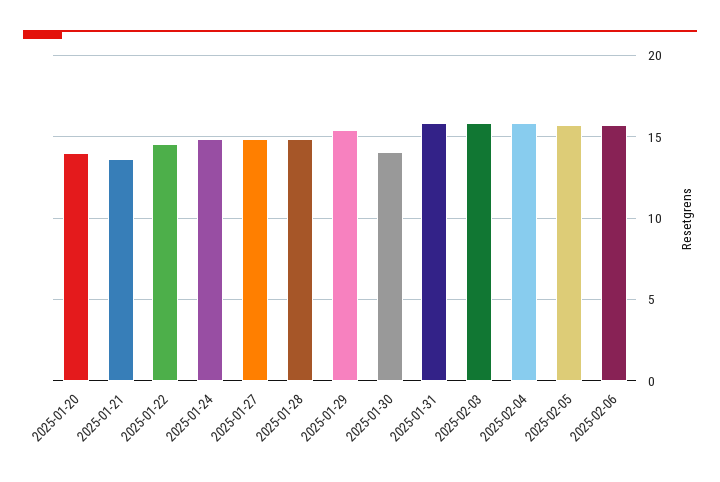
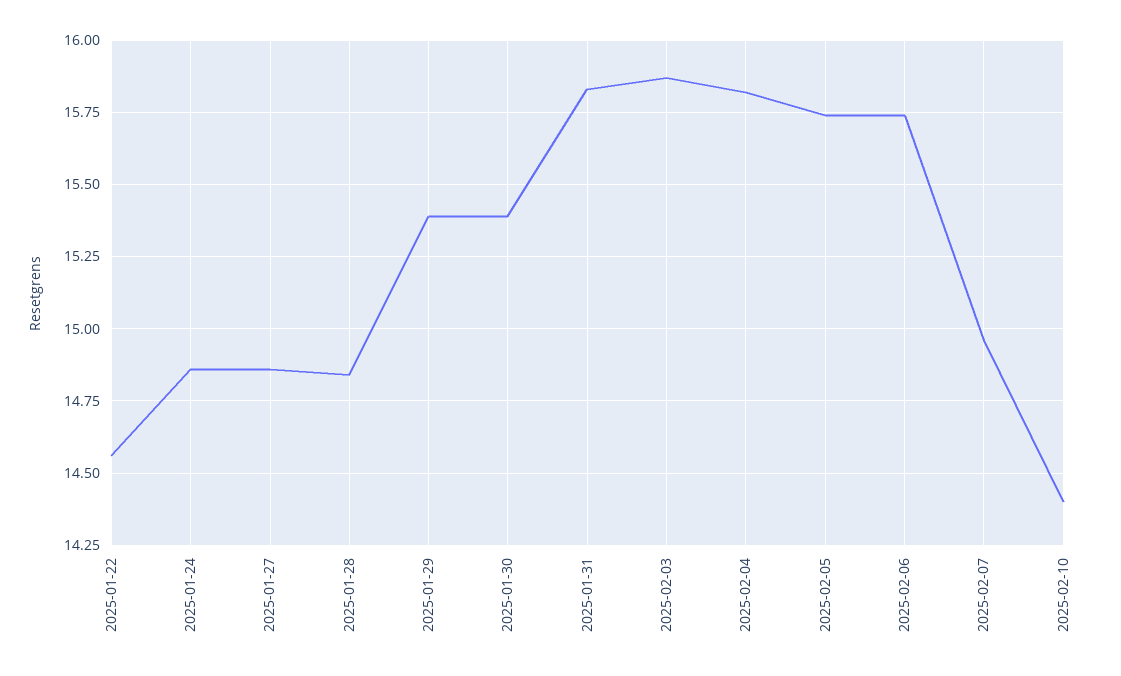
2025-01-20: 14 -> none
2025-01-21: 13.5 -> none
2025-01-30: 14 -> 15.4
2025-02-07: none -> 14.95
2025-02-10: none -> 14.4

